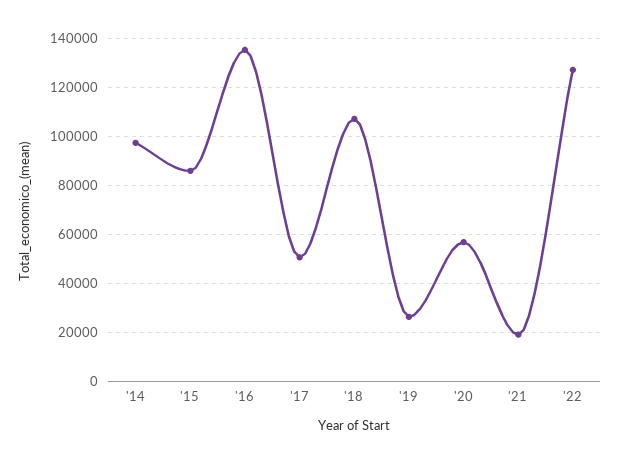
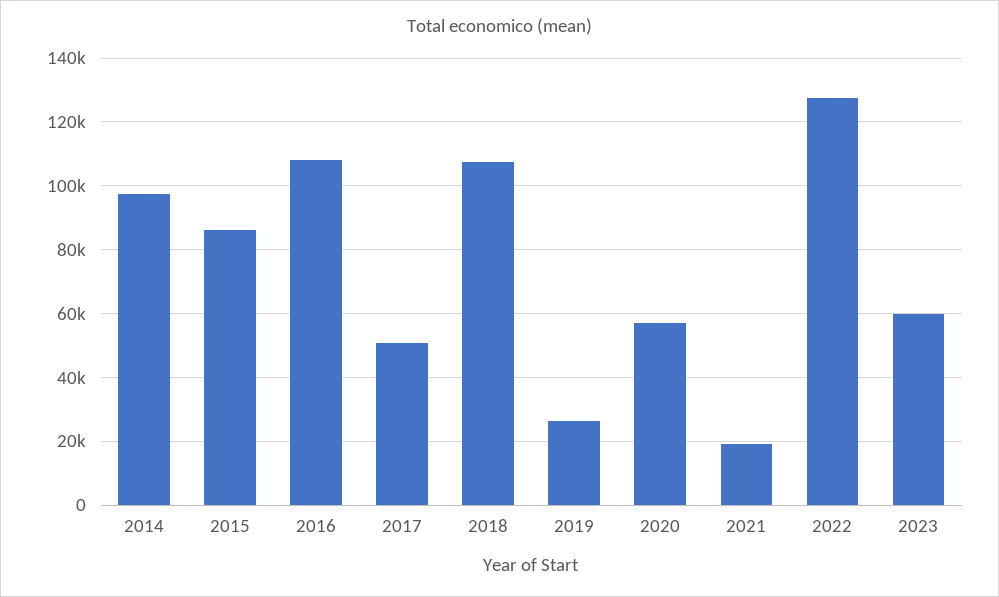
'16: 135000 -> 108000
2023: none -> 60000

